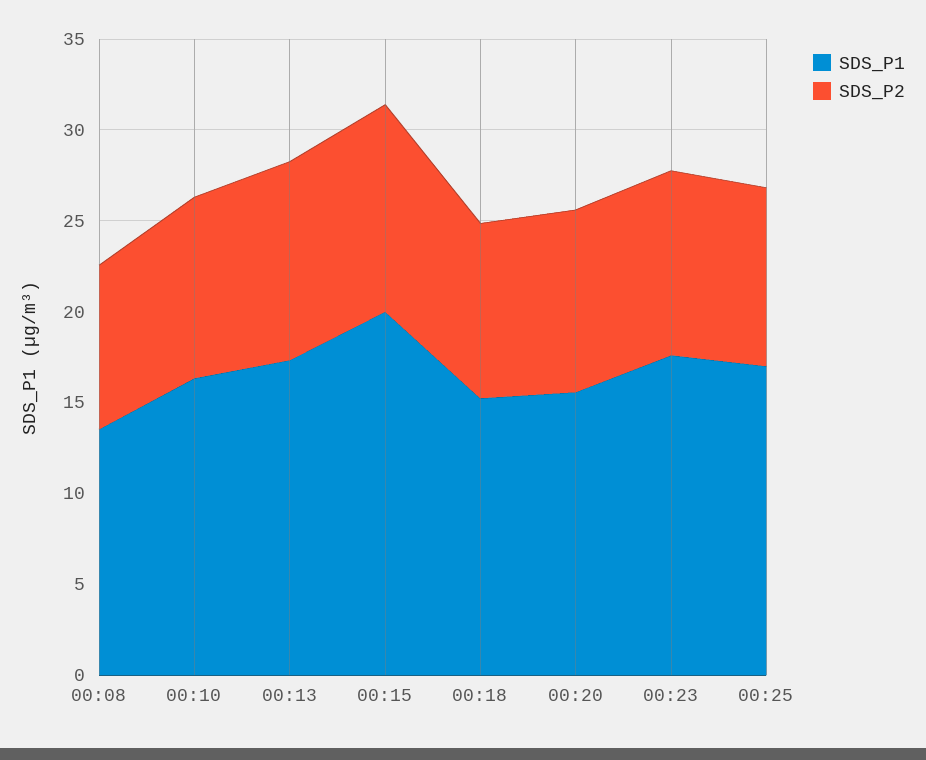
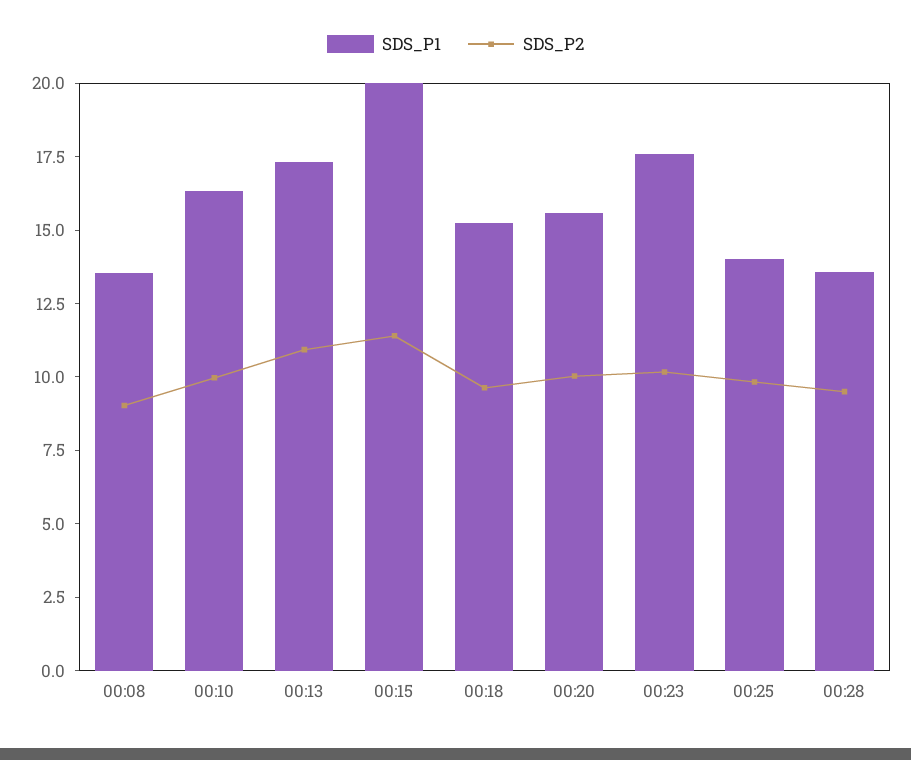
SDS_P1, 00:25: 17 -> 14
SDS_P1, 00:28: none -> 13.5
SDS_P2, 00:28: none -> 9.5

